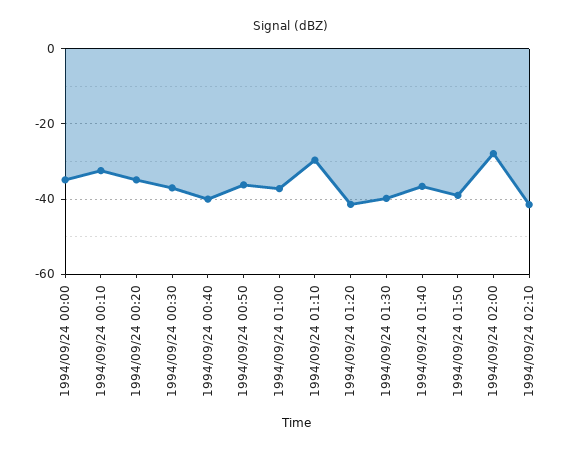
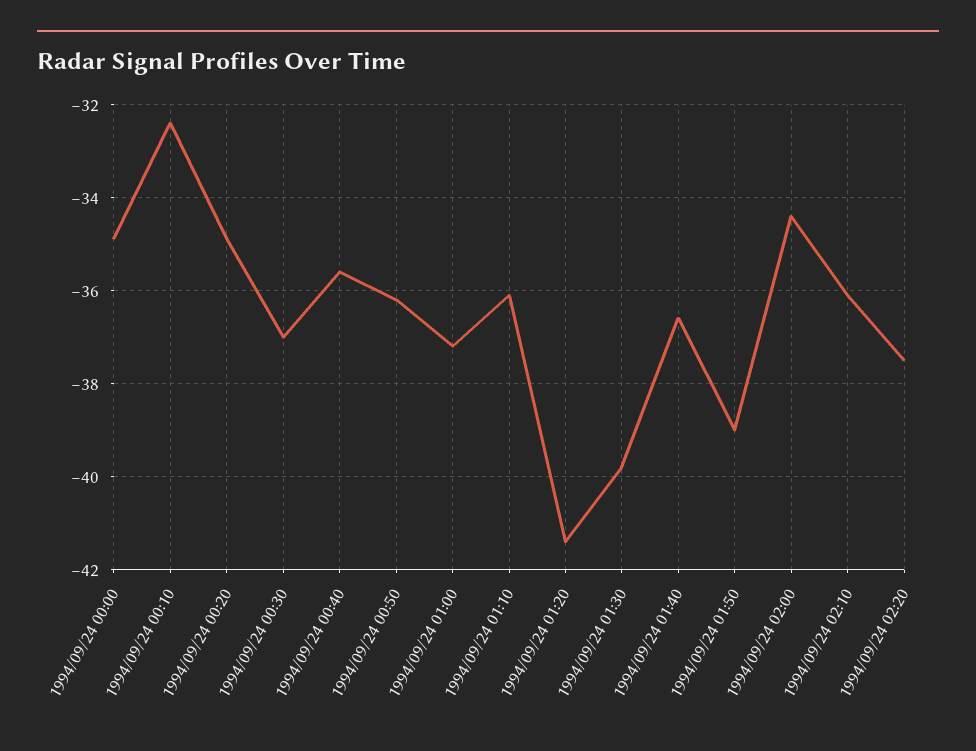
1994/09/24 00:40: -40 -> -35.5
1994/09/24 01:10: -30 -> -36
1994/09/24 02:00: -28 -> -34.5
1994/09/24 02:10: -42 -> -36
1994/09/24 02:20: none -> -37.5

